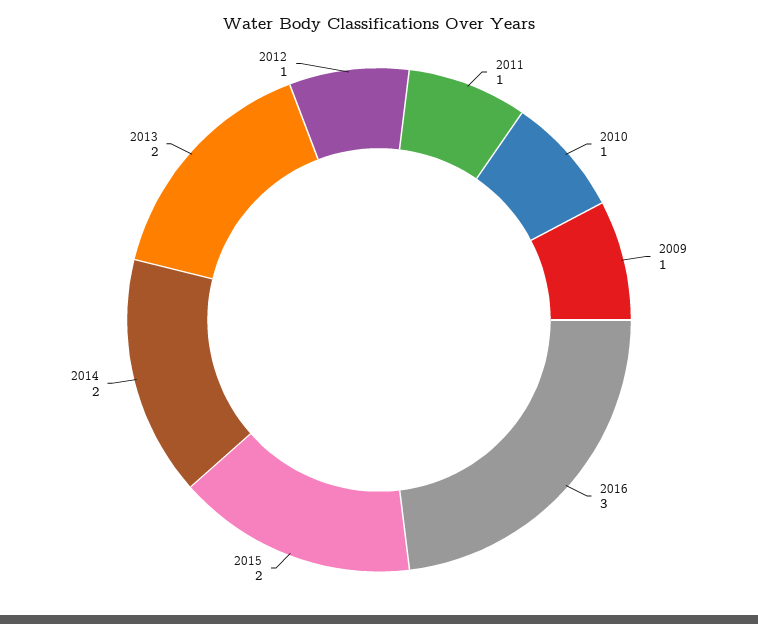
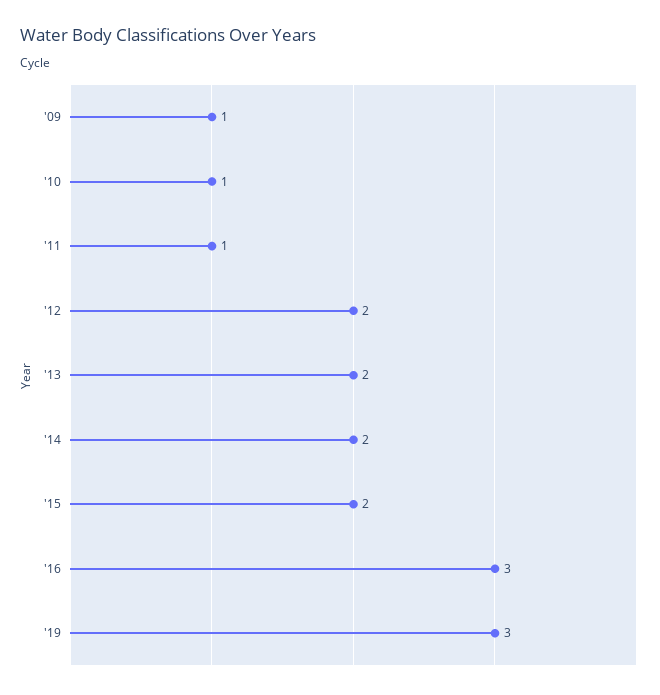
2012: 1 -> 2
'19: none -> 3

